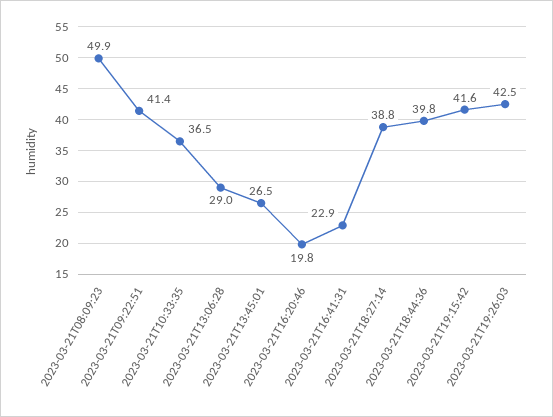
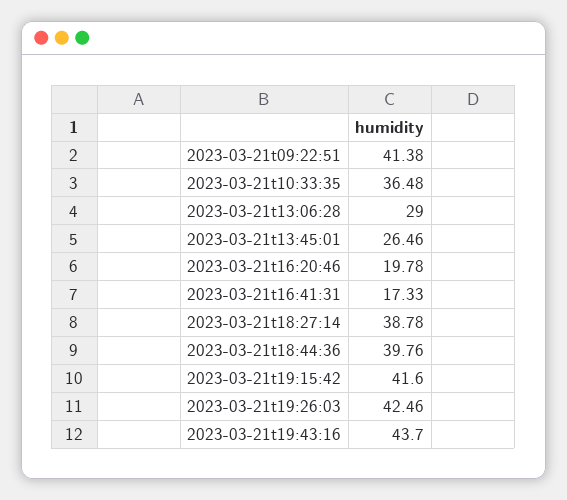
2023-03-21T08:09:23: 49.9 -> none
2023-03-21T16:41:31: 22.9 -> 17.33
2023-03-21t19:43:16: none -> 43.7

